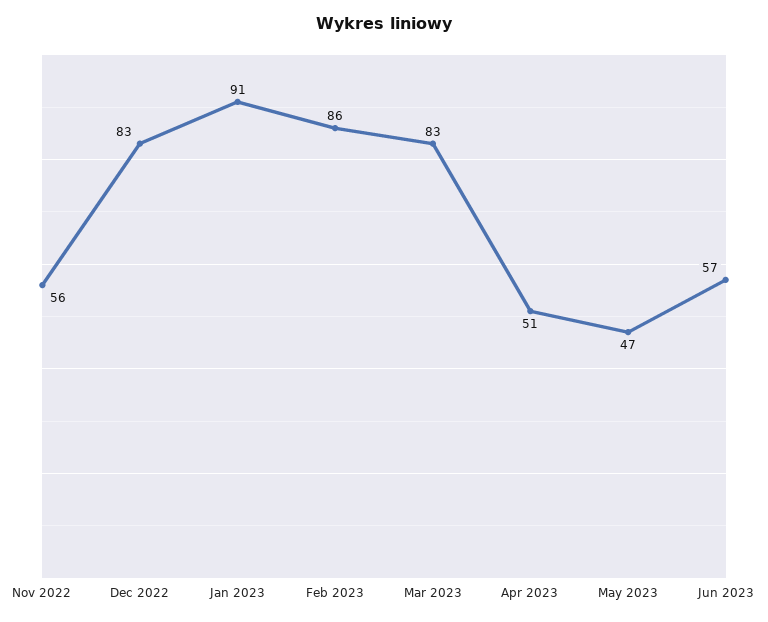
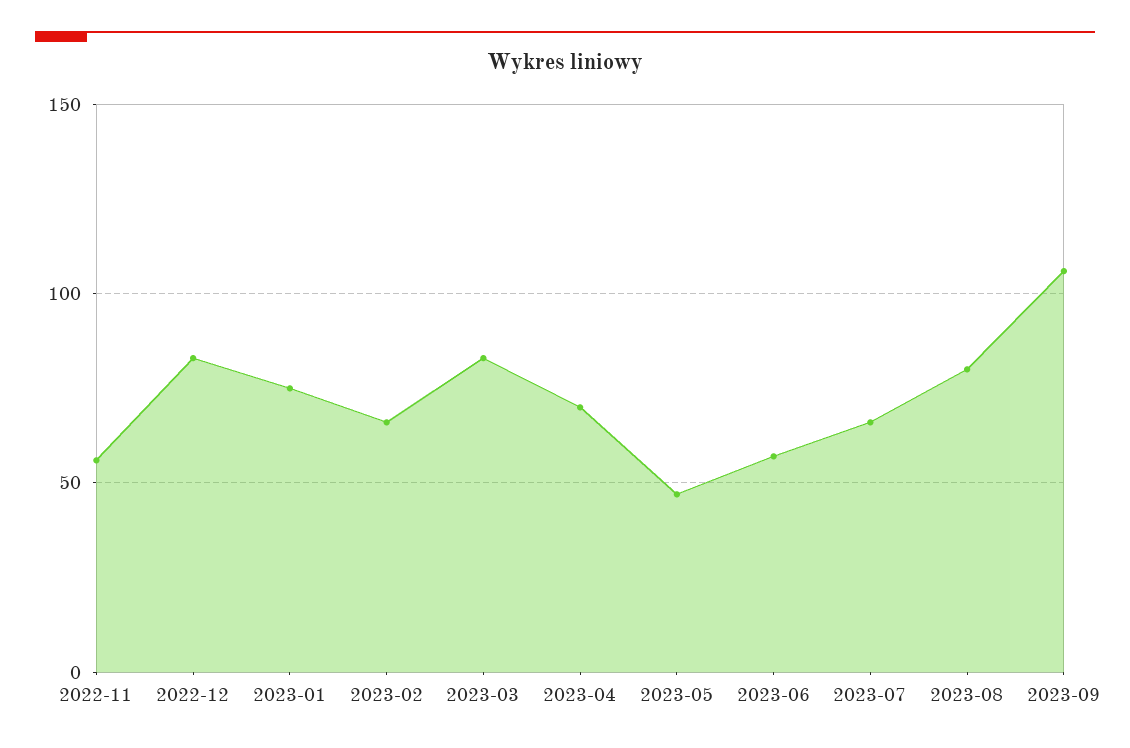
Jan 2023: 91 -> 75
Feb 2023: 86 -> 65
Apr 2023: 51 -> 70
2023-07: none -> 65
2023-08: none -> 80
2023-09: none -> 105

